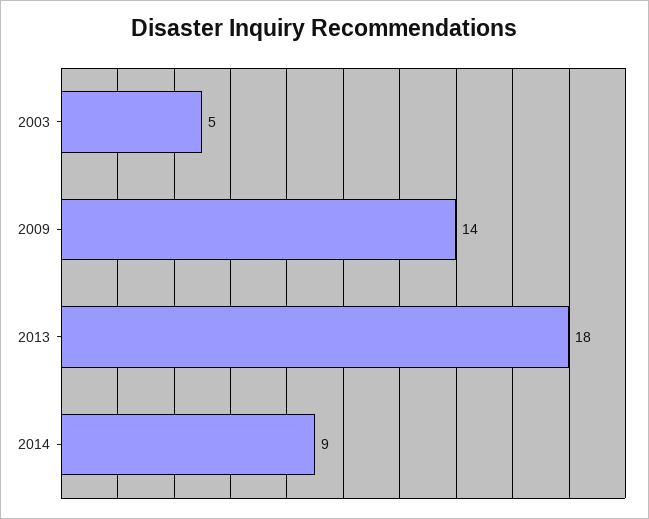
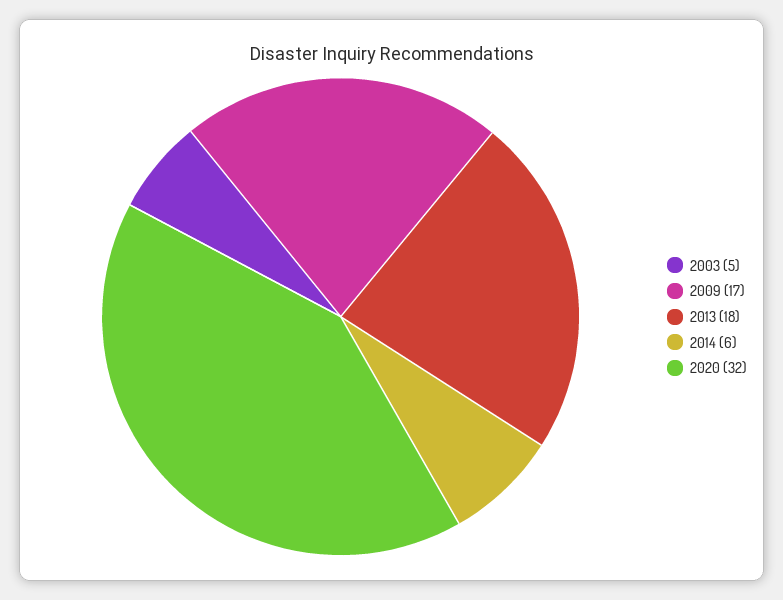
2009: 14 -> 17
2014: 9 -> 6
2020: none -> 32

